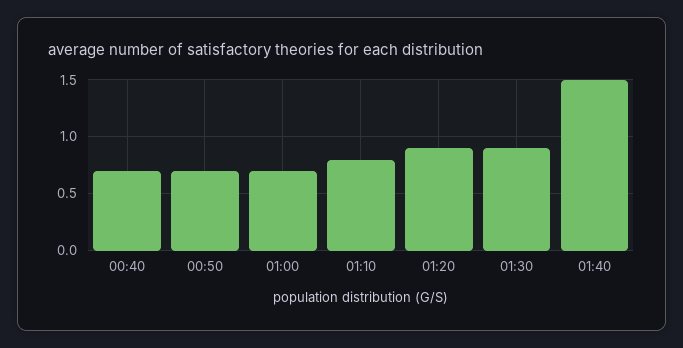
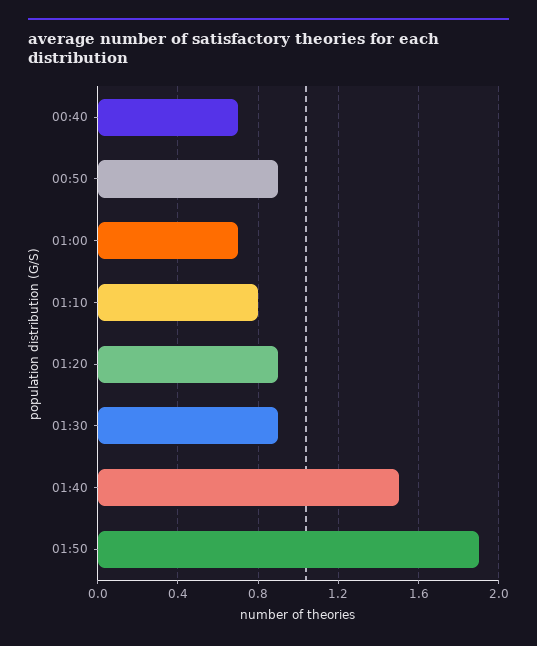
00:50: 0.7 -> 0.9
01:50: none -> 1.9

